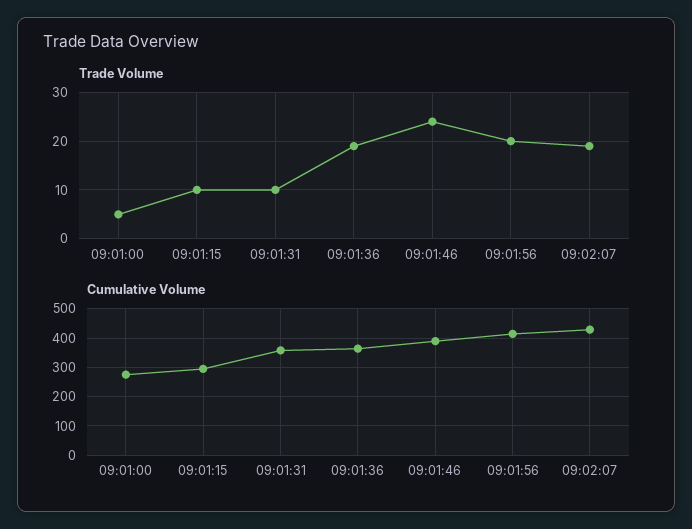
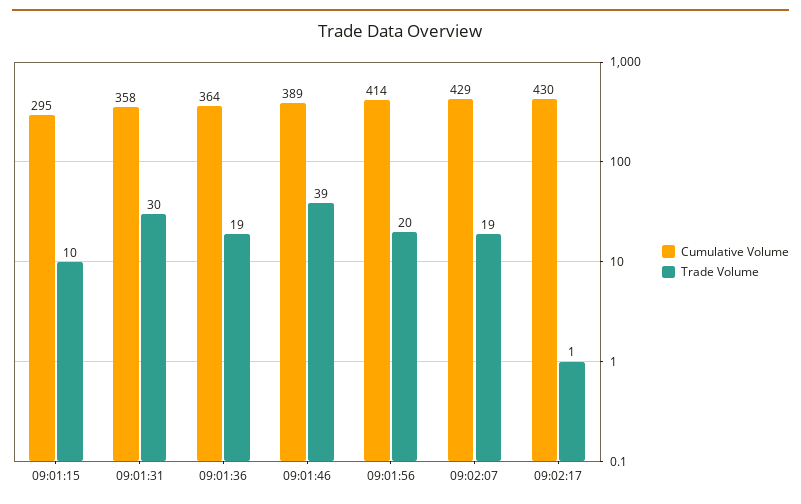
Trade Volume, 09:01:00: 5 -> none
Trade Volume, 09:01:31: 10 -> 30
Trade Volume, 09:01:46: 25 -> 39
Cumulative Volume, 09:01:00: 275 -> none
Cumulative Volume, 09:02:17: none -> 430
Trade Volume, 09:02:17: none -> 1

